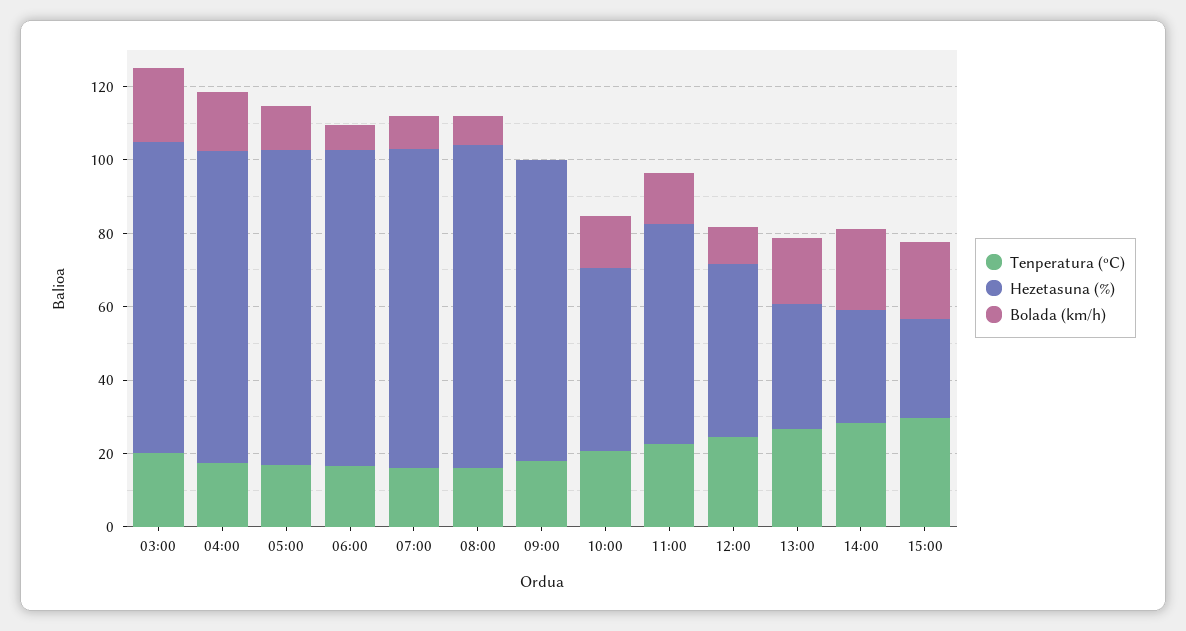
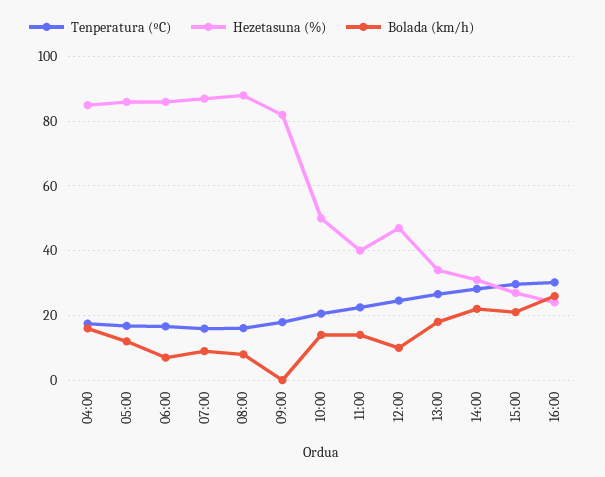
Tenperatura (ºC), 03:00: 20 -> none
Hezetasuna (%), 03:00: 85 -> none
Bolada (km/h), 03:00: 20 -> none
Hezetasuna (%), 11:00: 60 -> 40
Tenperatura (ºC), 16:00: none -> 30
Hezetasuna (%), 16:00: none -> 24
Bolada (km/h), 16:00: none -> 26

